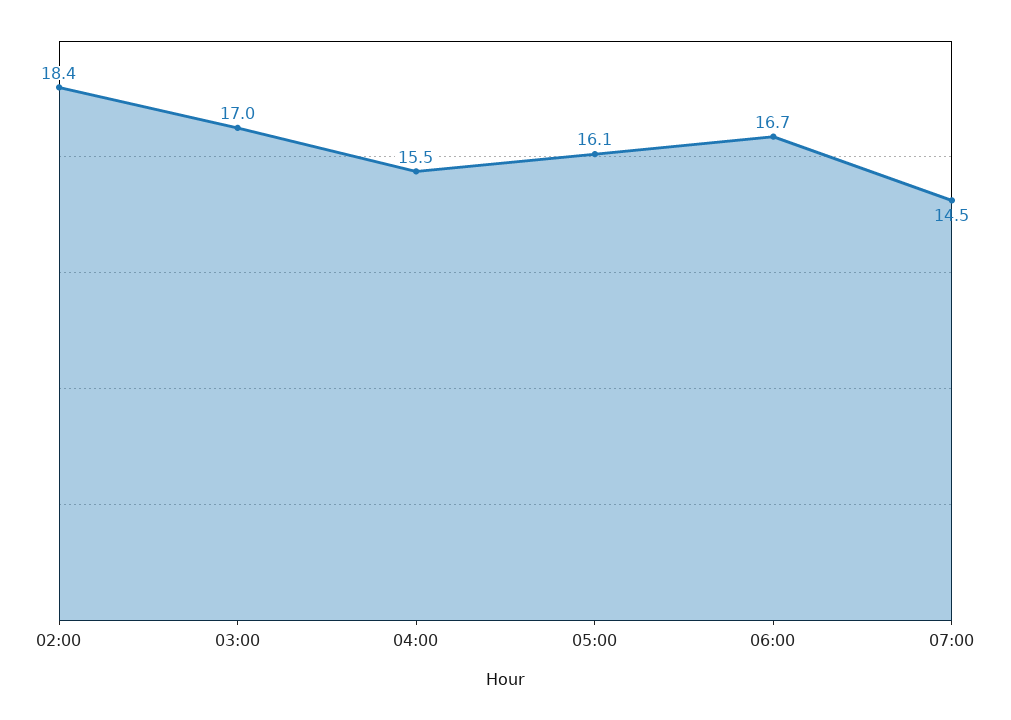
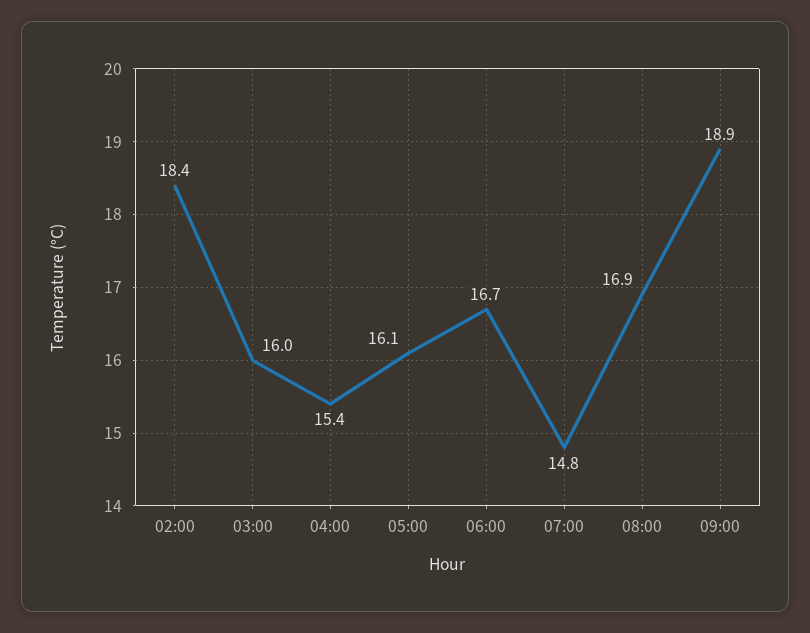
03:00: 17 -> 16
04:00: 15.5 -> 15.4
07:00: 14.5 -> 14.8
08:00: none -> 16.9
09:00: none -> 18.9

